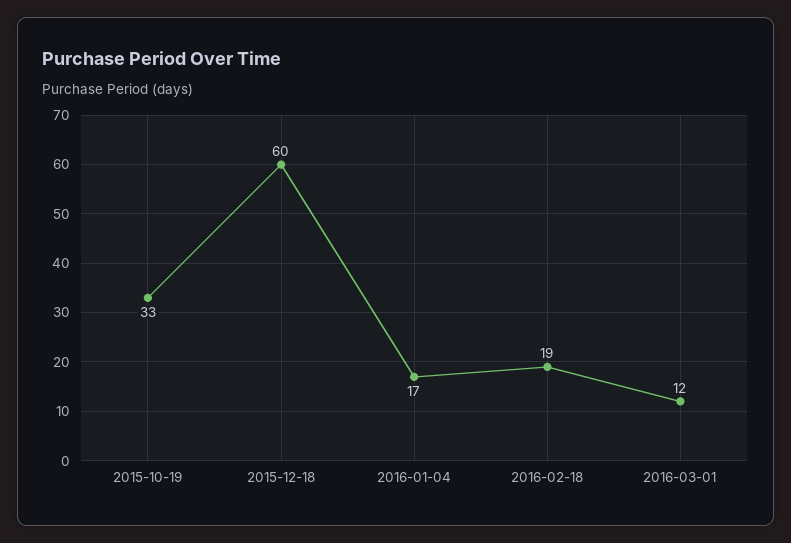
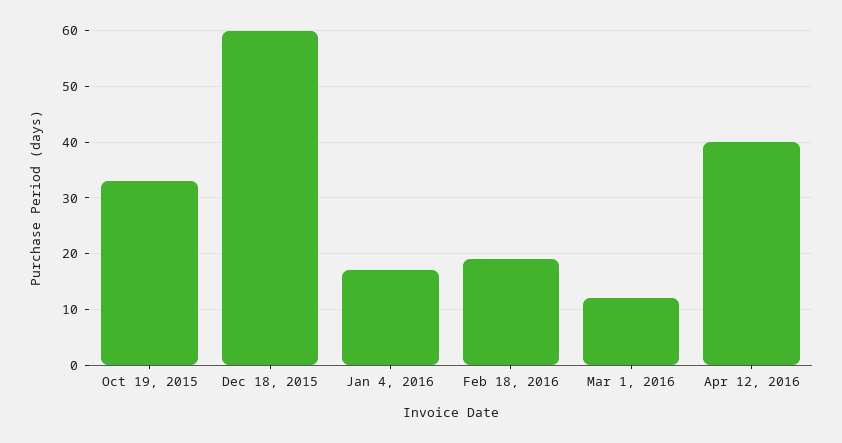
Apr 12, 2016: none -> 40

